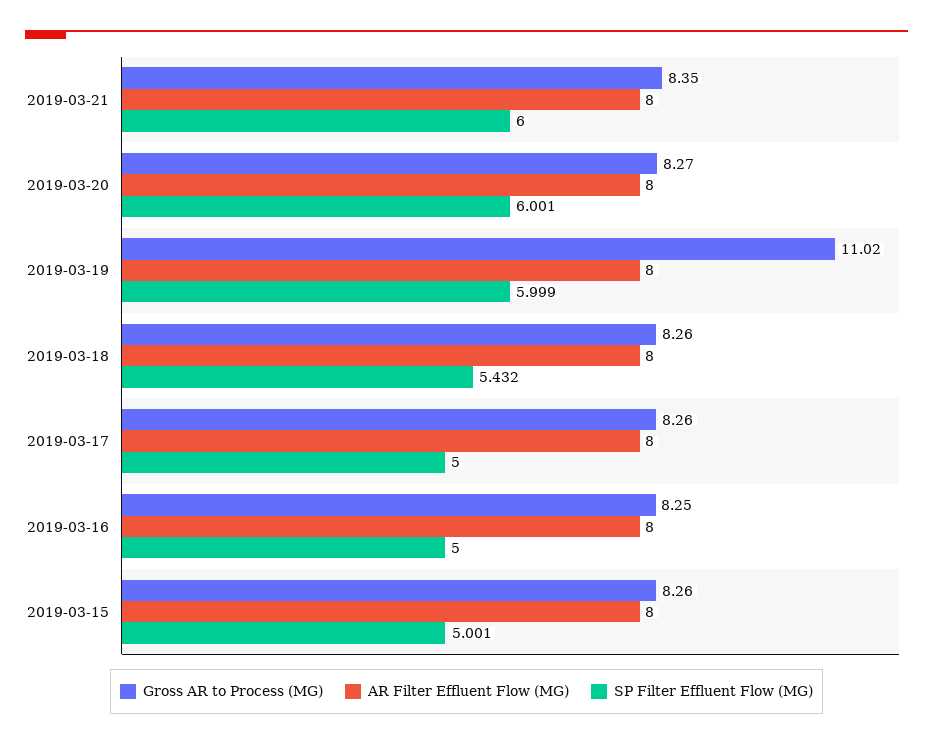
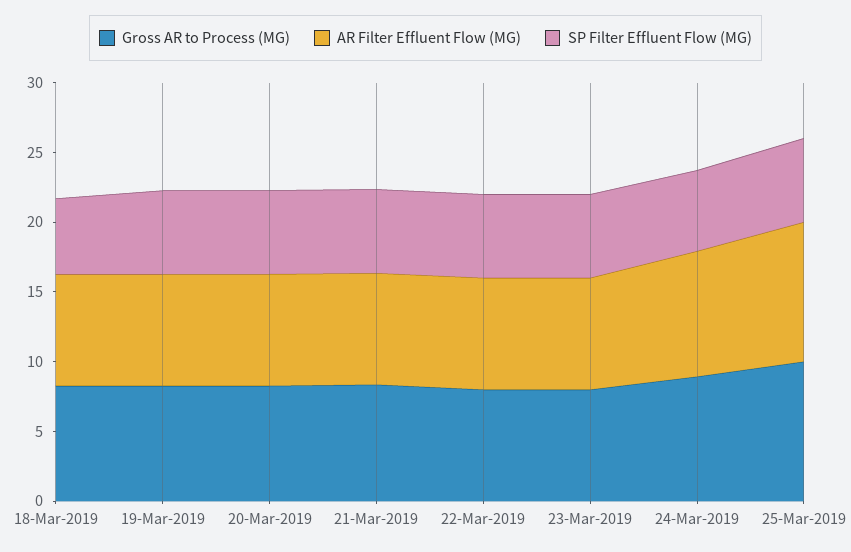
Gross AR to Process (MG), 2019-03-19: 11.02 -> 8
Gross AR to Process (MG), 2019-03-17: 8.26 -> none
AR Filter Effluent Flow (MG), 2019-03-17: 8 -> none
SP Filter Effluent Flow (MG), 2019-03-17: 5 -> none
Gross AR to Process (MG), 2019-03-16: 8.25 -> none
AR Filter Effluent Flow (MG), 2019-03-16: 8 -> none
SP Filter Effluent Flow (MG), 2019-03-16: 5 -> none
Gross AR to Process (MG), 2019-03-15: 8.26 -> none
AR Filter Effluent Flow (MG), 2019-03-15: 8 -> none
SP Filter Effluent Flow (MG), 2019-03-15: 5.001 -> none
Gross AR to Process (MG), 22-Mar-2019: none -> 8
AR Filter Effluent Flow (MG), 22-Mar-2019: none -> 8
SP Filter Effluent Flow (MG), 22-Mar-2019: none -> 6
Gross AR to Process (MG), 23-Mar-2019: none -> 8
AR Filter Effluent Flow (MG), 23-Mar-2019: none -> 8
SP Filter Effluent Flow (MG), 23-Mar-2019: none -> 6
Gross AR to Process (MG), 24-Mar-2019: none -> 9
AR Filter Effluent Flow (MG), 24-Mar-2019: none -> 9
SP Filter Effluent Flow (MG), 24-Mar-2019: none -> 6
Gross AR to Process (MG), 25-Mar-2019: none -> 10
AR Filter Effluent Flow (MG), 25-Mar-2019: none -> 10
SP Filter Effluent Flow (MG), 25-Mar-2019: none -> 6

